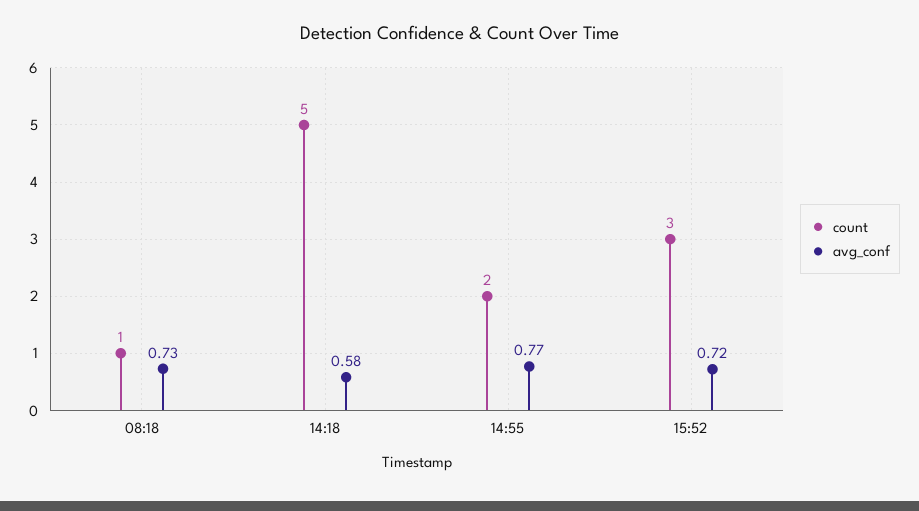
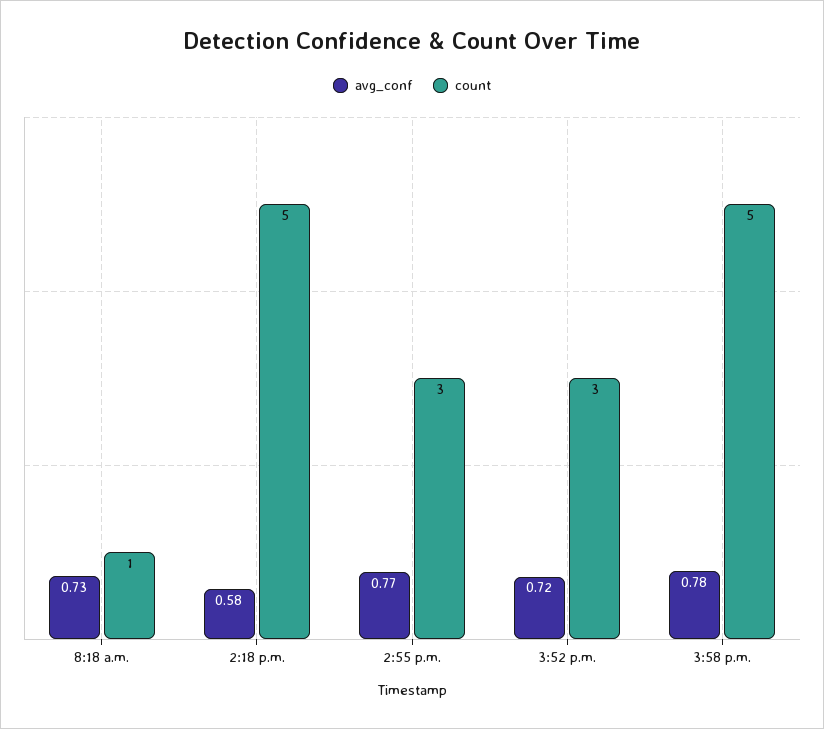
count, 14:55: 2 -> 3
avg_conf, 3:58 p.m.: none -> 0.78
count, 3:58 p.m.: none -> 5

